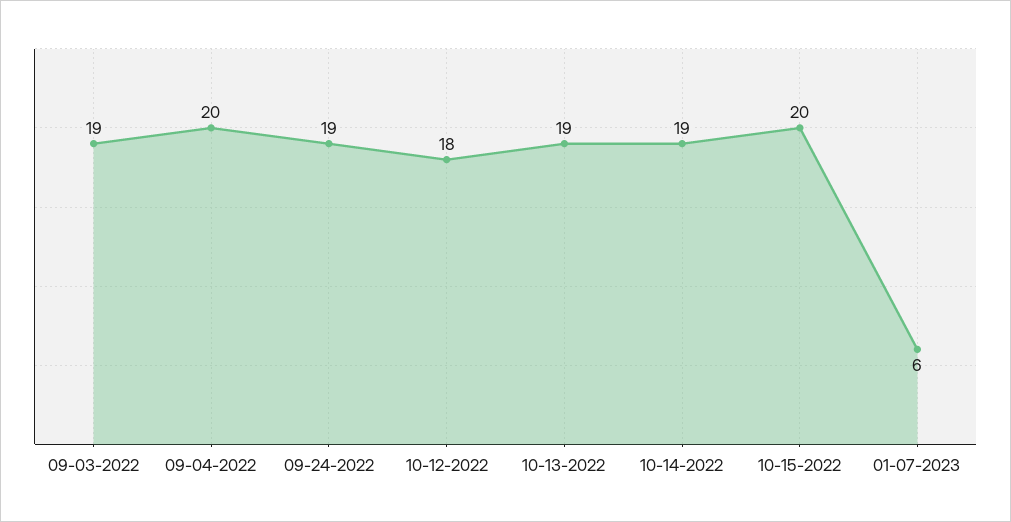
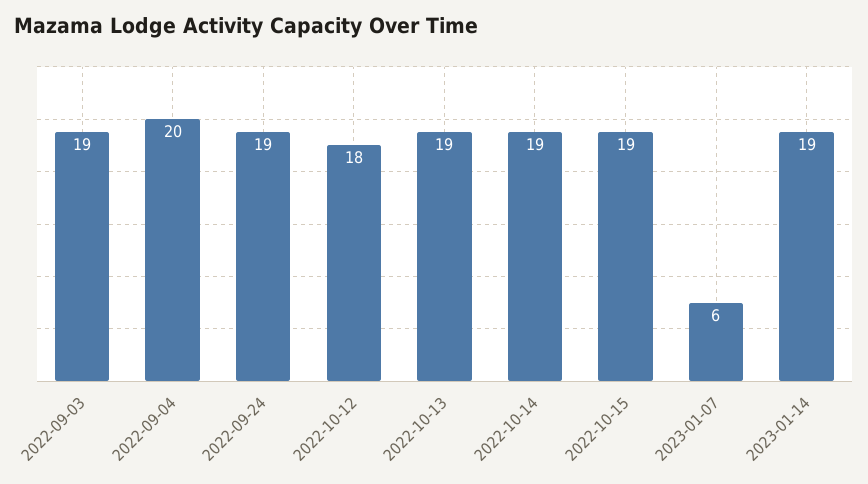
10-15-2022: 20 -> 19
2023-01-14: none -> 19

